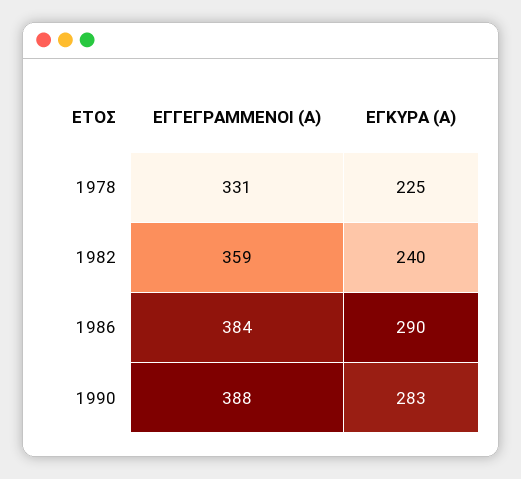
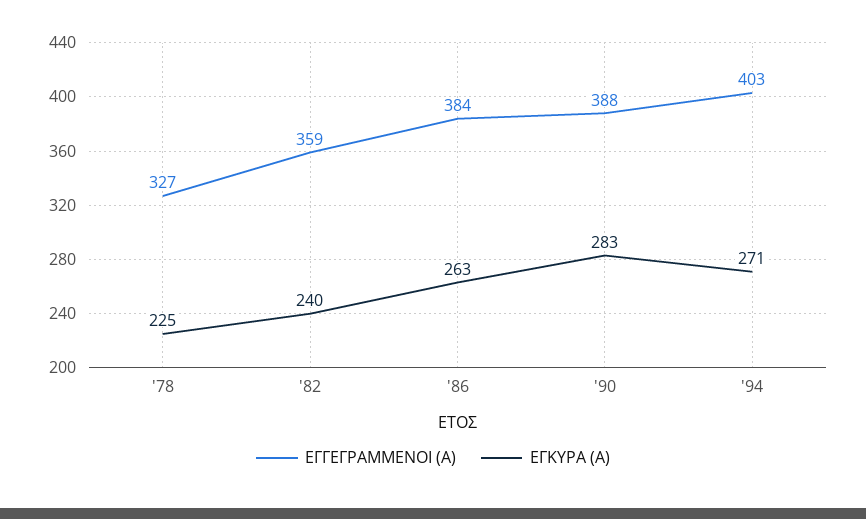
ΕΓΓΕΓΡΑΜΜΕΝΟΙ (Α), 1978: 331 -> 327
ΕΓΚΥΡΑ (Α), 1986: 290 -> 263
ΕΓΓΕΓΡΑΜΜΕΝΟΙ (Α), '94: none -> 403
ΕΓΚΥΡΑ (Α), '94: none -> 271

